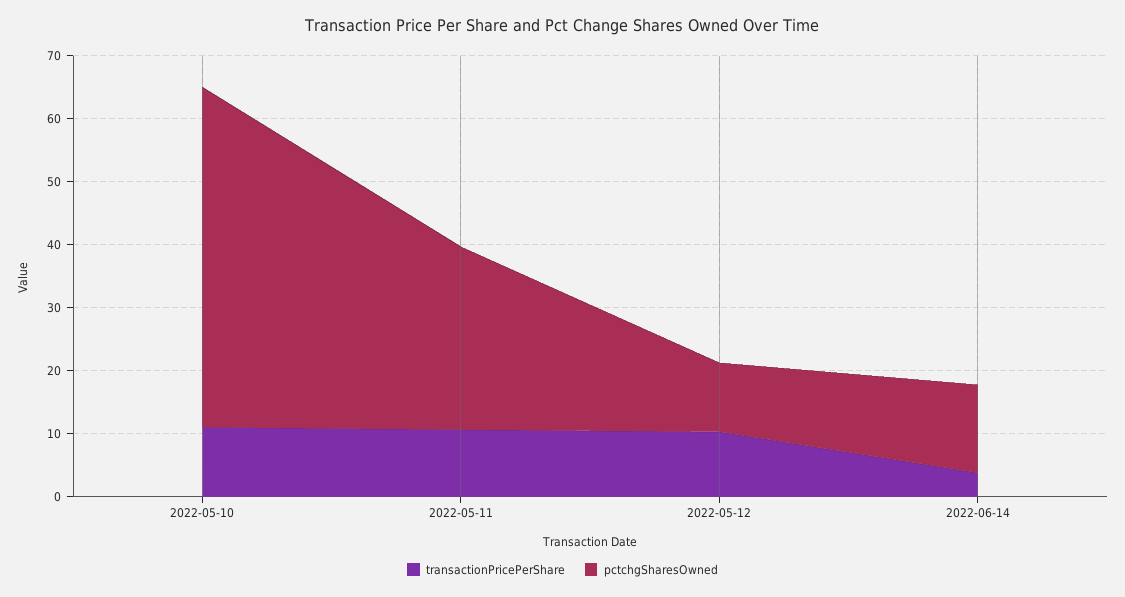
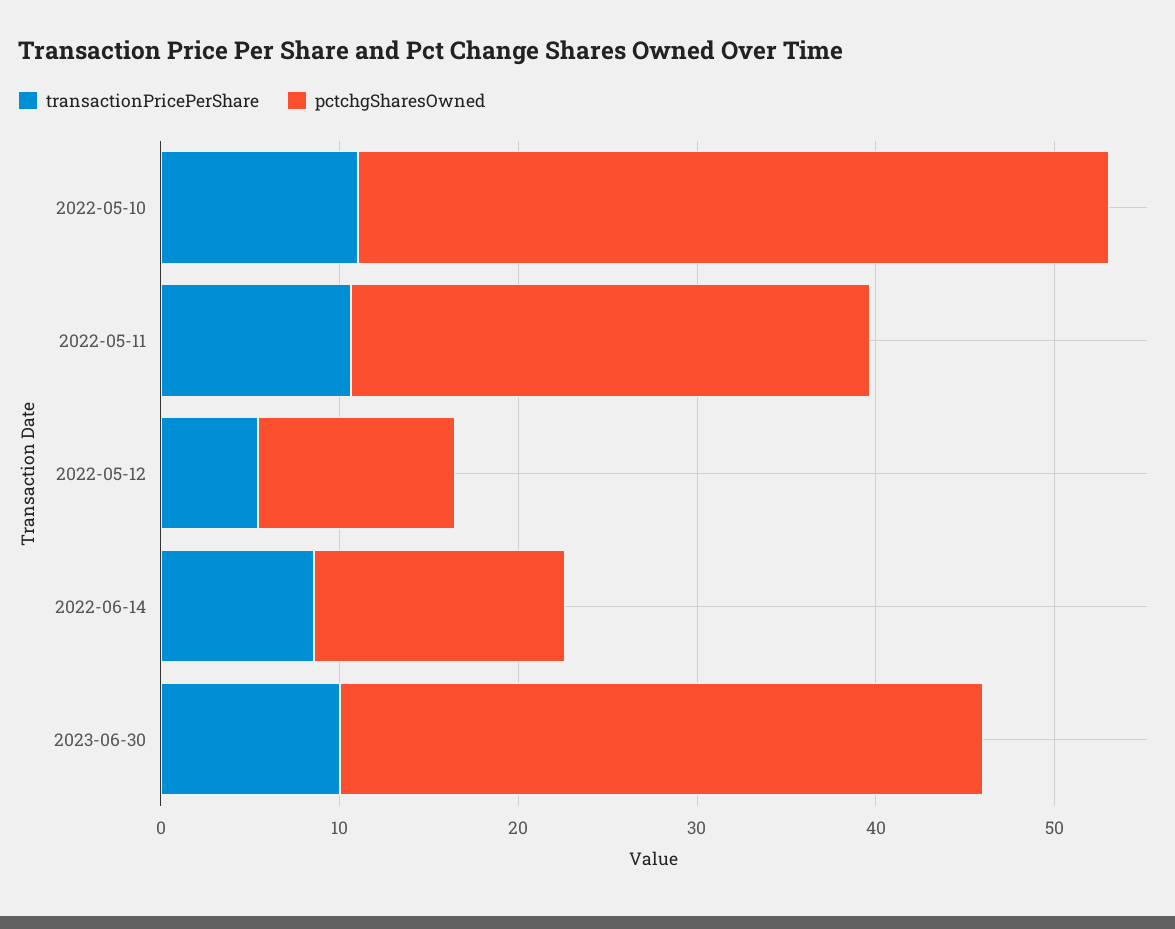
pctchgSharesOwned, 2022-05-10: 54 -> 42
transactionPricePerShare, 2022-05-12: 10 -> 6
transactionPricePerShare, 2022-06-14: 4 -> 8
transactionPricePerShare, 2023-06-30: none -> 10
pctchgSharesOwned, 2023-06-30: none -> 36

